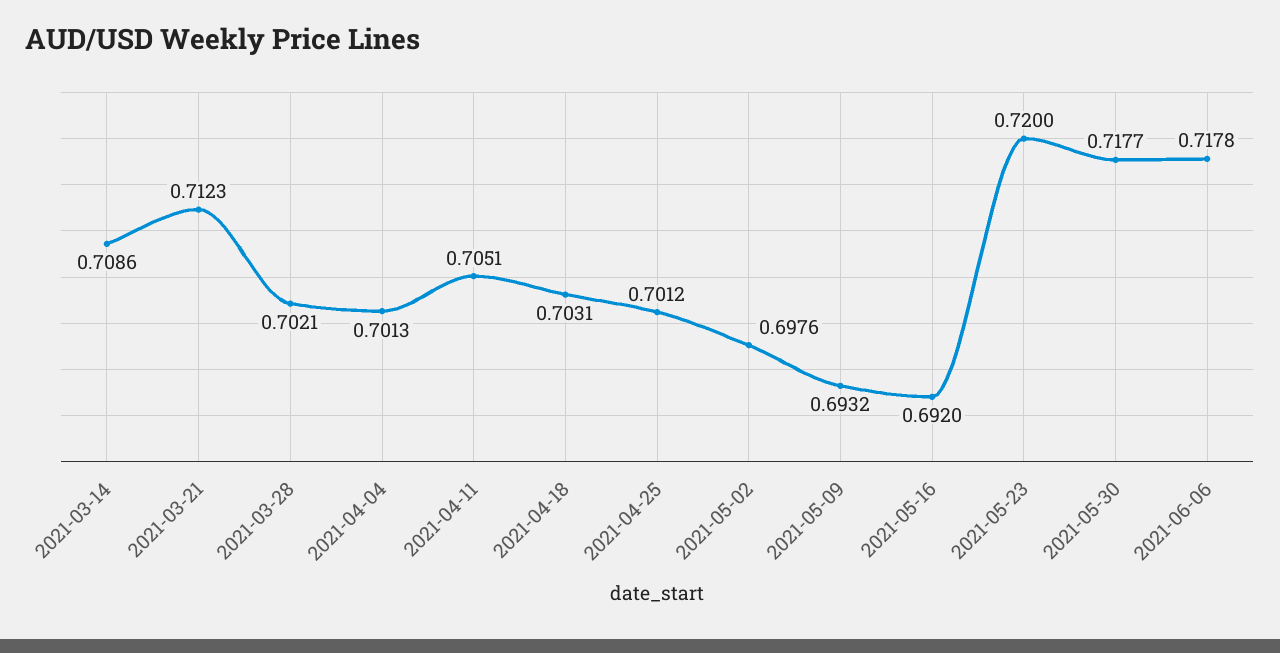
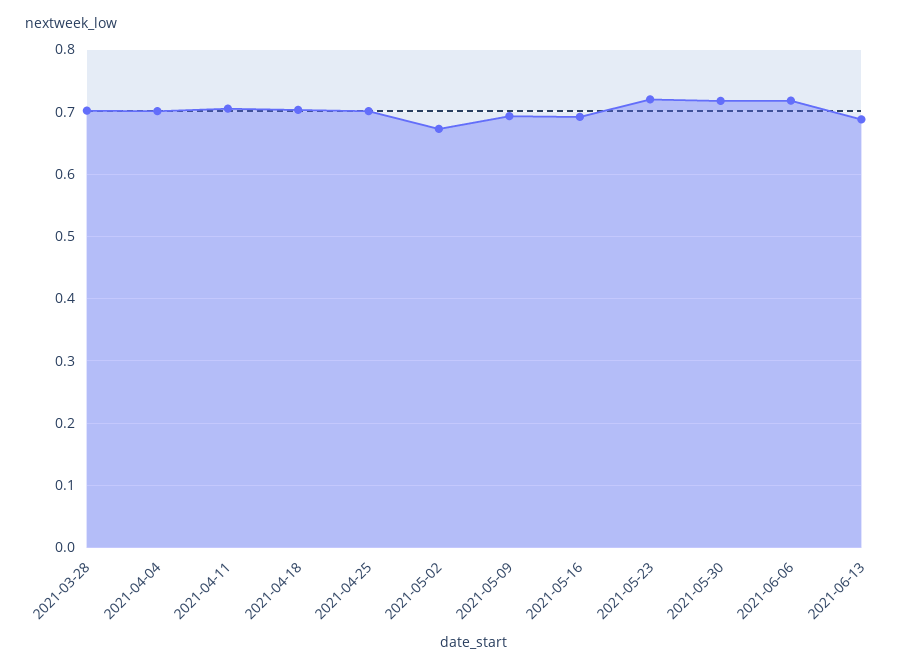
2021-03-14: 0.7086 -> none
2021-03-21: 0.7123 -> none
2021-05-02: 0.6976 -> 0.67
2021-06-13: none -> 0.69

